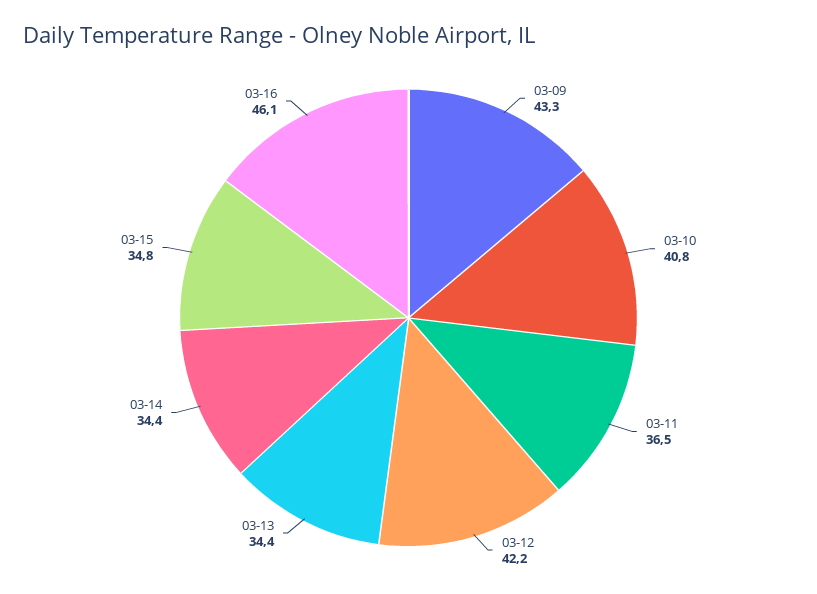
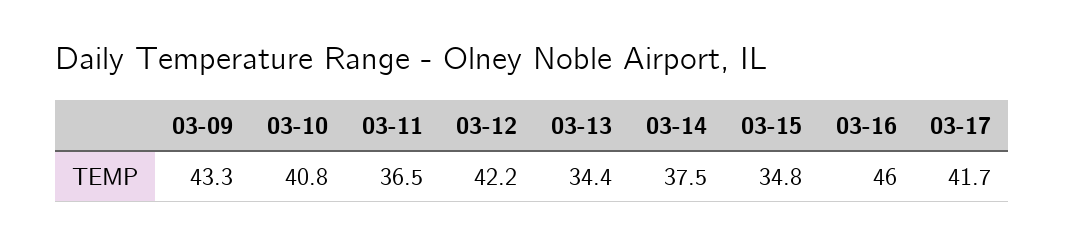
03-14: 34.4 -> 37.5
03-16: 46.1 -> 46
03-17: none -> 41.7

